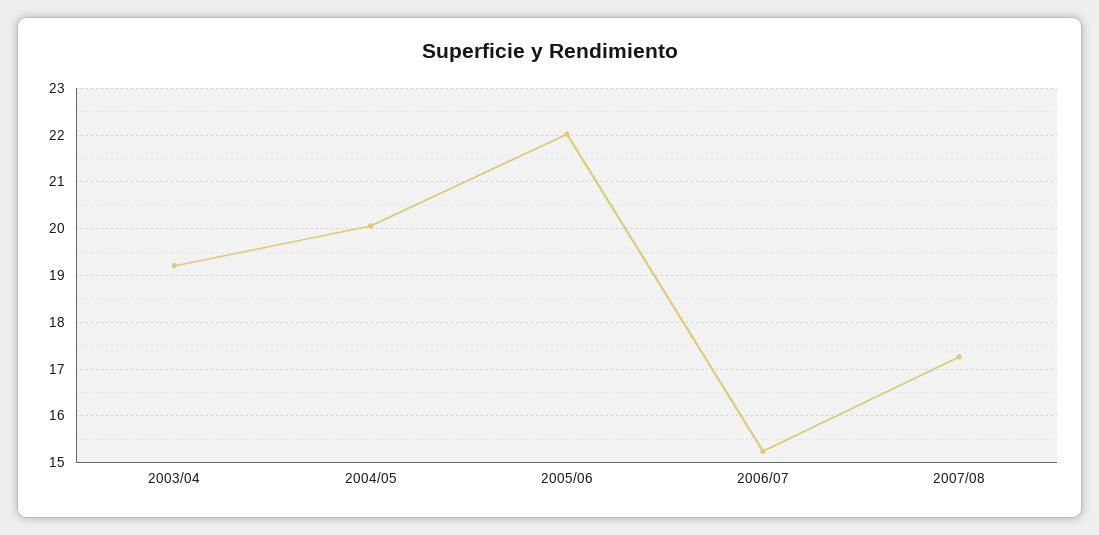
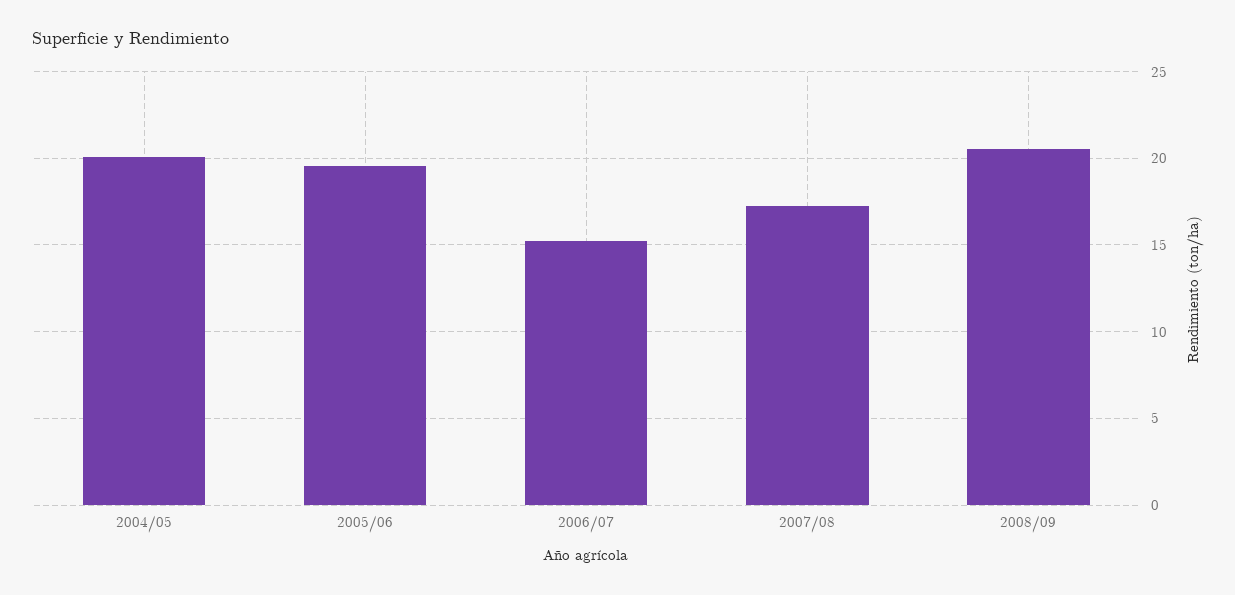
2003/04: 19.2 -> none
2005/06: 22 -> 19.5
2008/09: none -> 20.5

